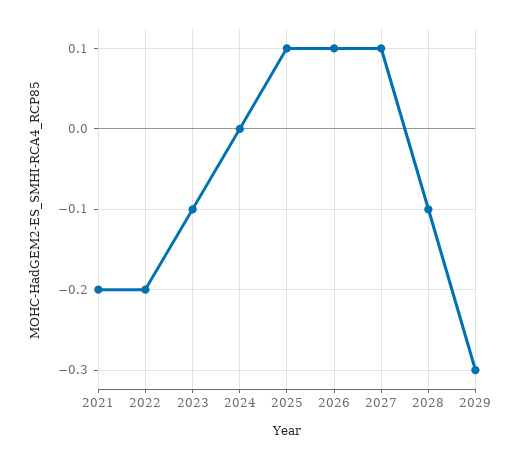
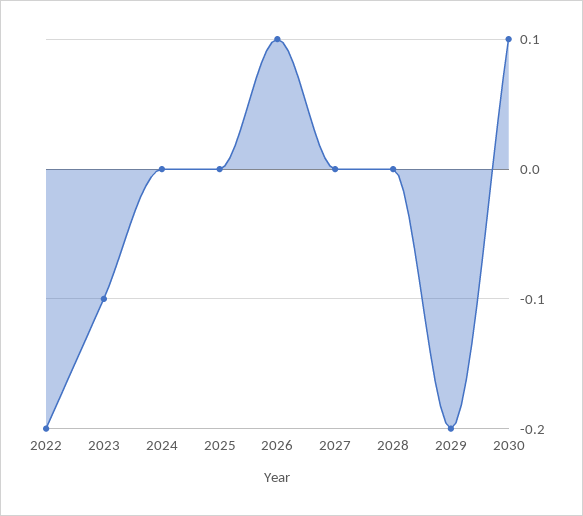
2021: -0.2 -> none
2025: 0.1 -> 0
2027: 0.1 -> 0
2028: -0.1 -> 0
2029: -0.3 -> -0.2
2030: none -> 0.1

